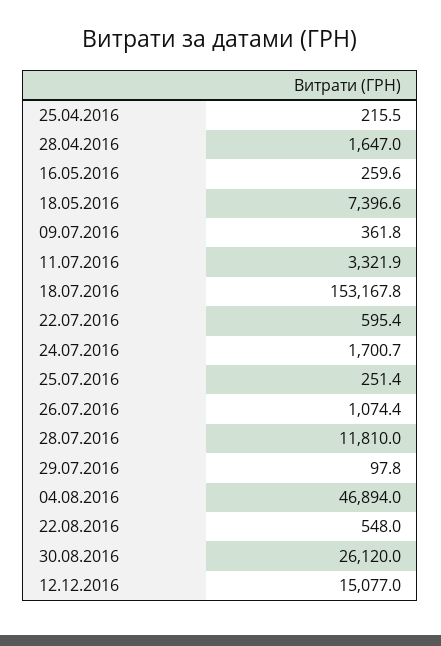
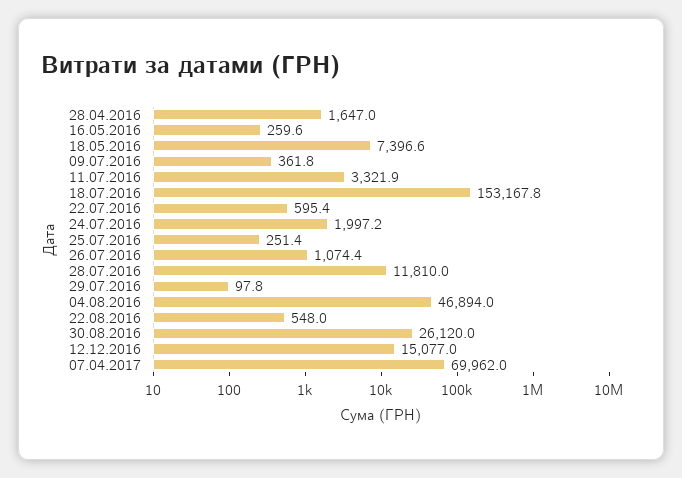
25.04.2016: 215.5 -> none
24.07.2016: 1700.7 -> 1997.2
07.04.2017: none -> 69962

